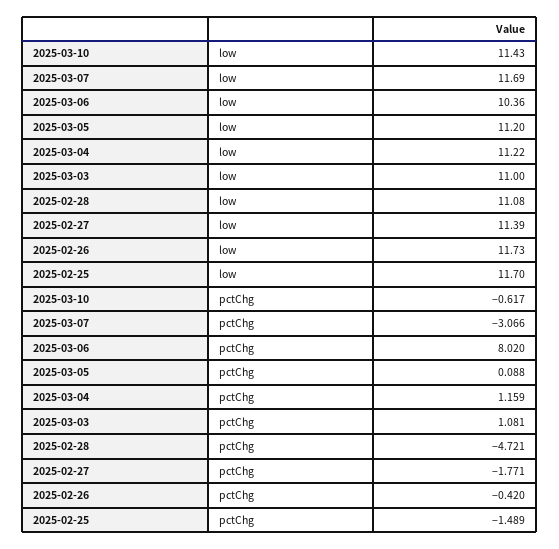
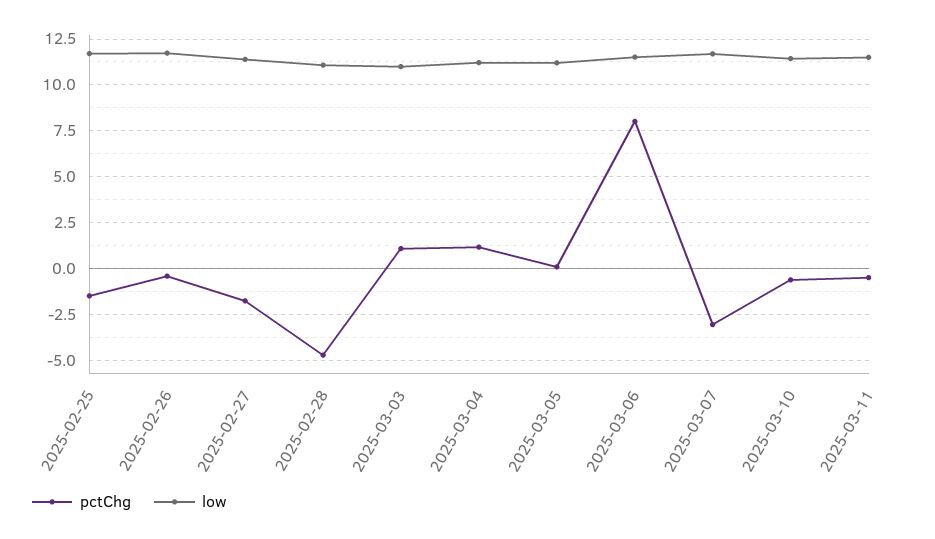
low, 2025-03-06: 10.36 -> 11.5
pctChg, 2025-03-11: none -> -0.5
low, 2025-03-11: none -> 11.5

